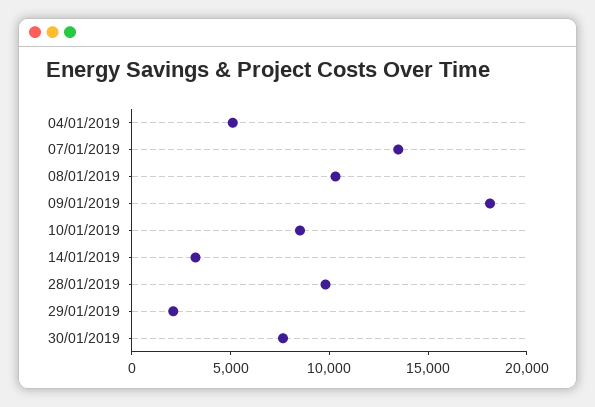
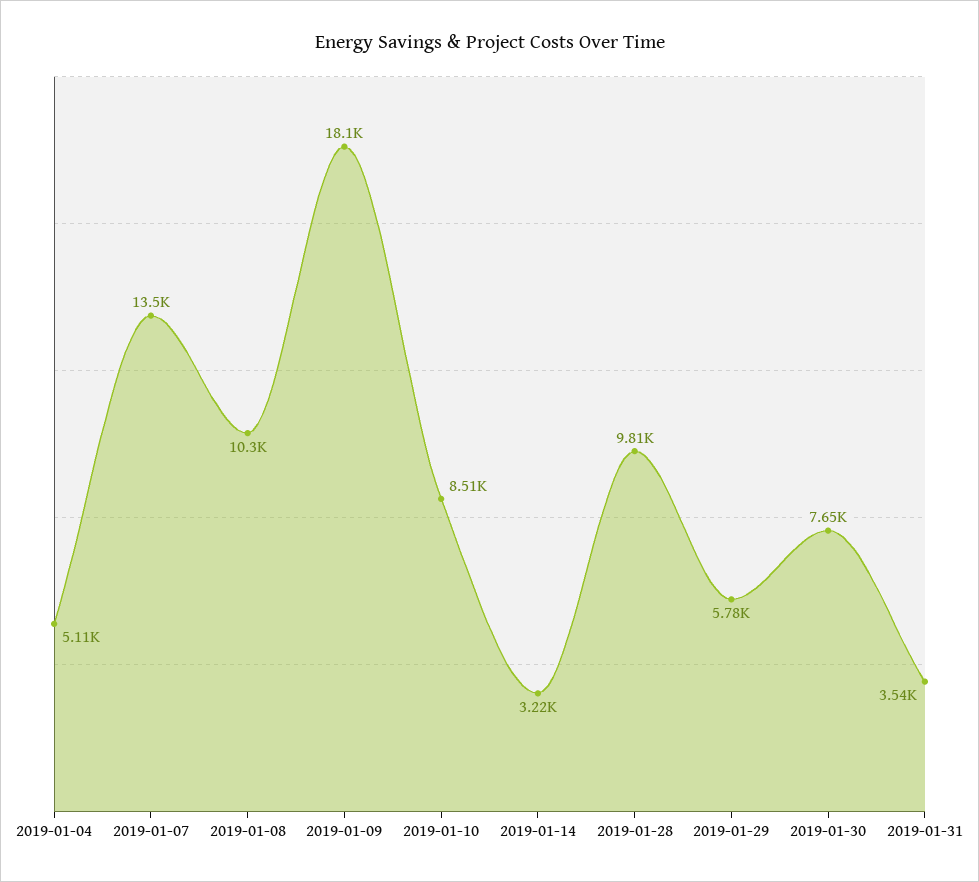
29/01/2019: 2000 -> 5780
2019-01-31: none -> 3540

